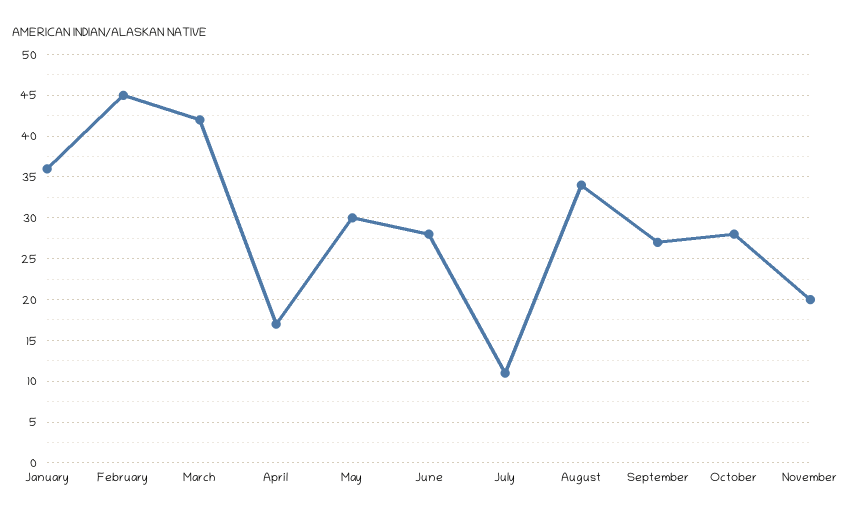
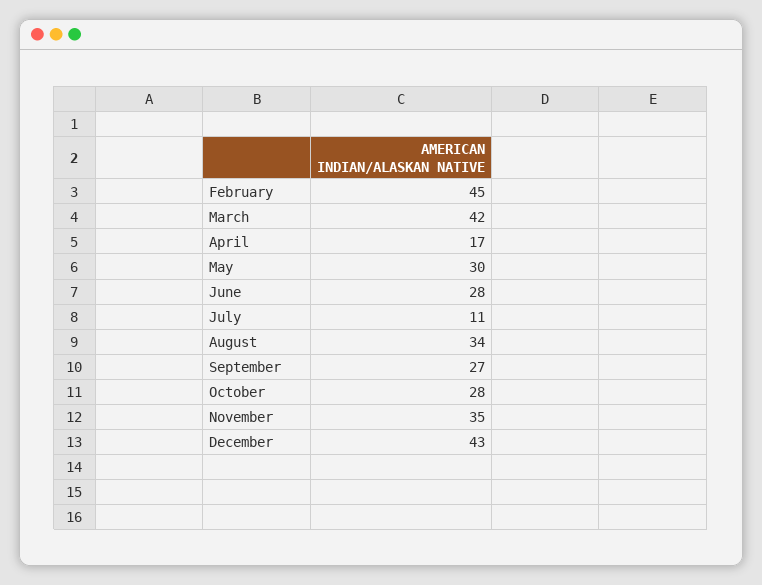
January: 36 -> none
November: 20 -> 35
December: none -> 43

